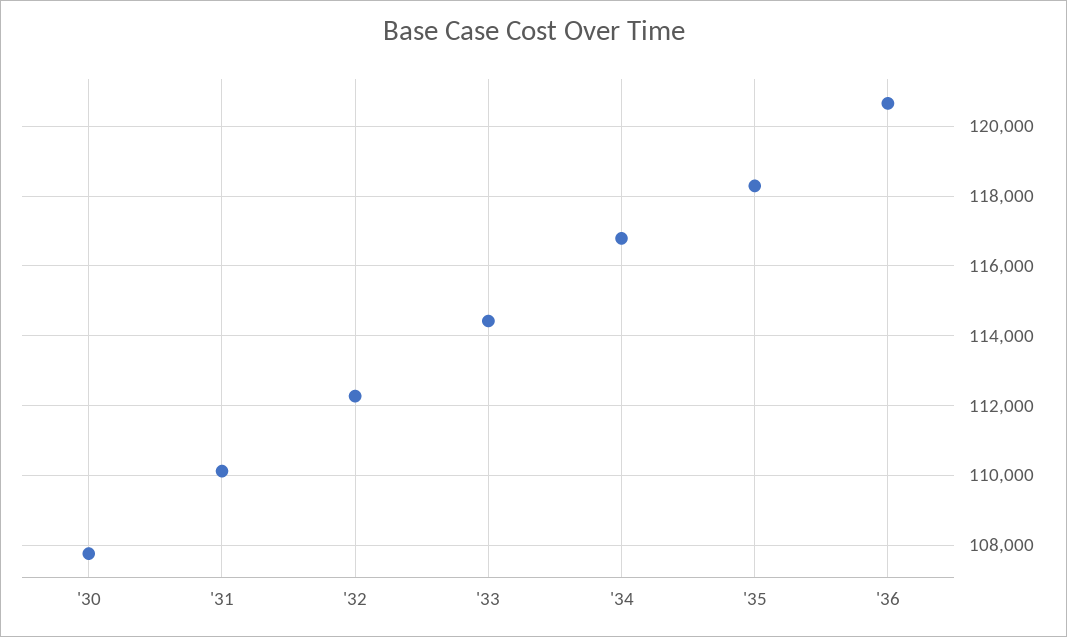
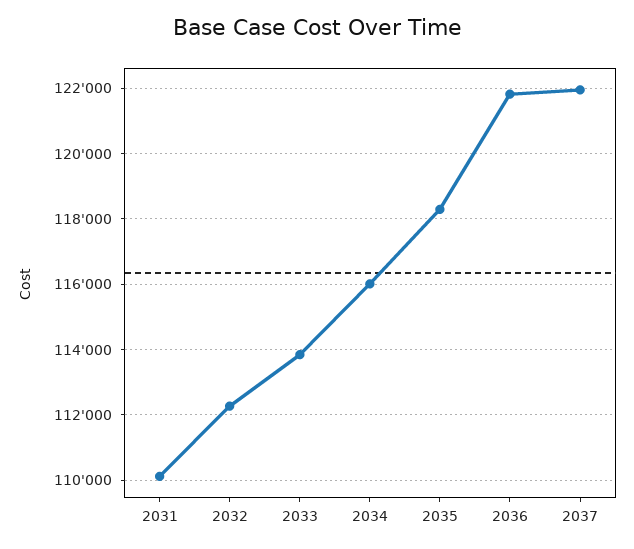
'30: 107800 -> none
'33: 114400 -> 113800
'34: 116800 -> 116000
'36: 120600 -> 121800
2037: none -> 122000

